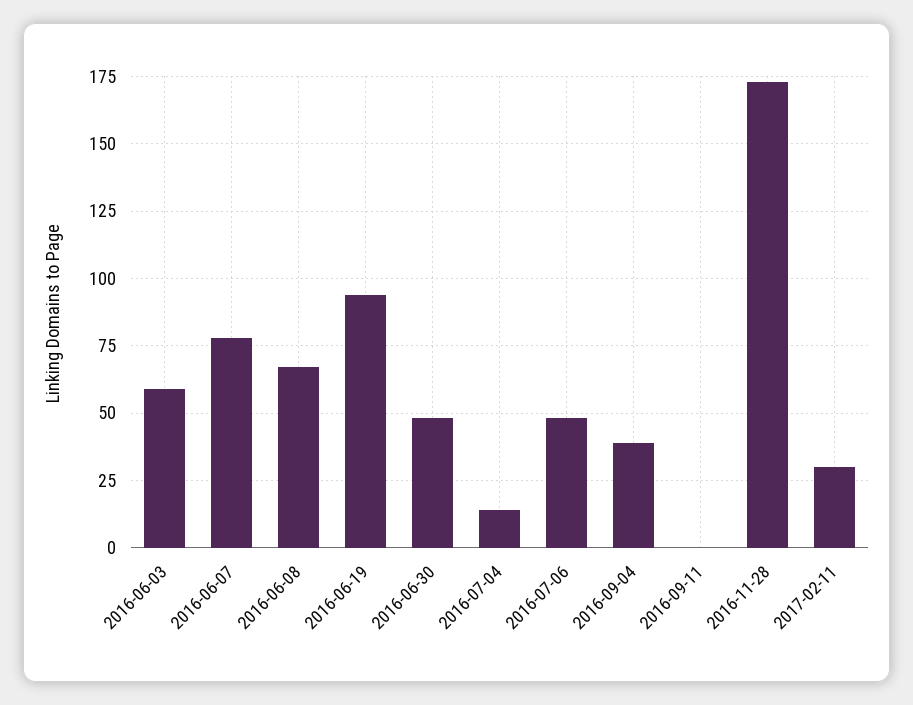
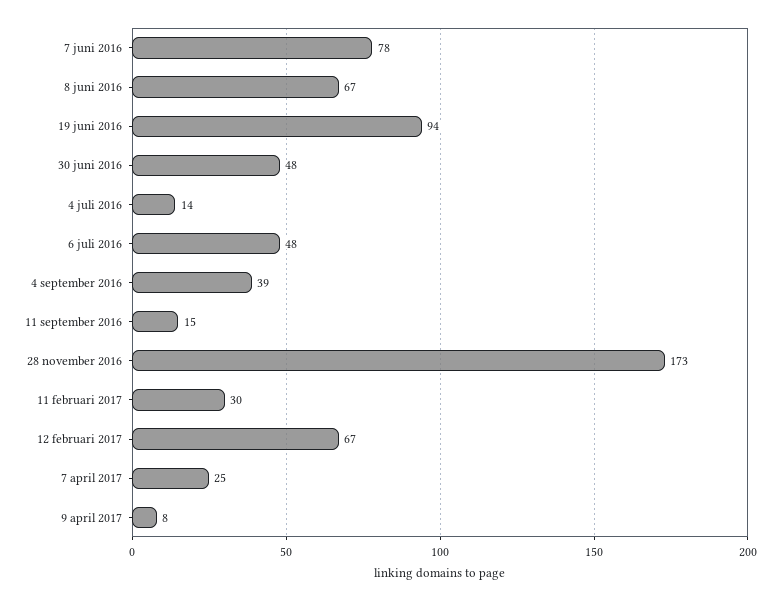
2016-06-03: 60 -> none
2016-09-11: 0 -> 15
12 februari 2017: none -> 67
7 april 2017: none -> 25
9 april 2017: none -> 8

